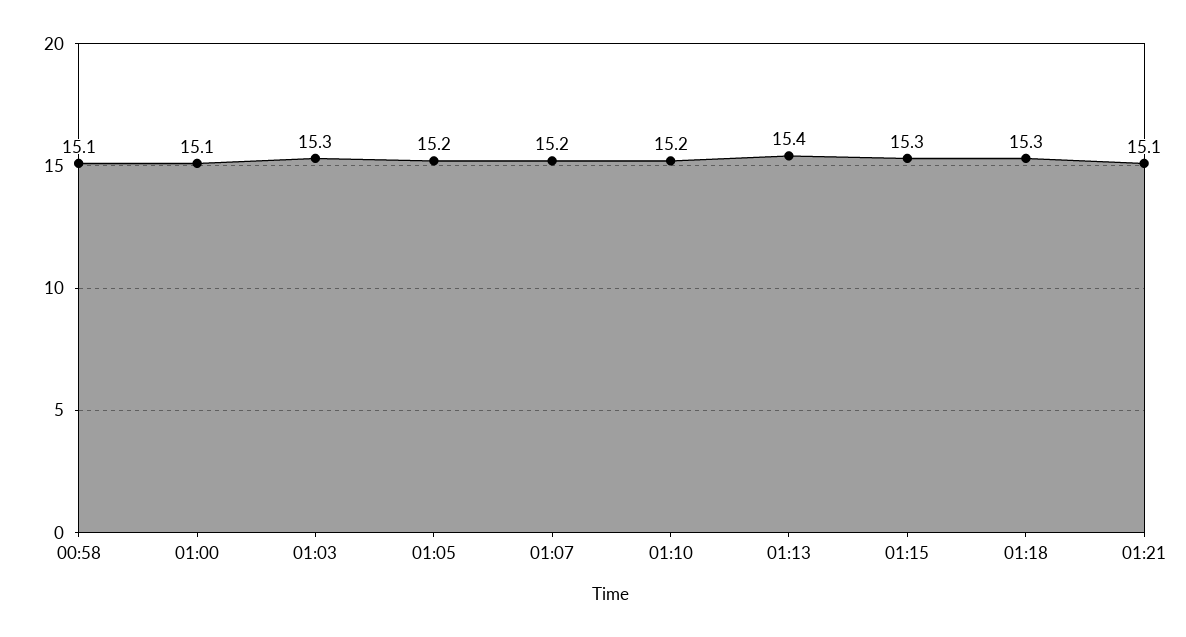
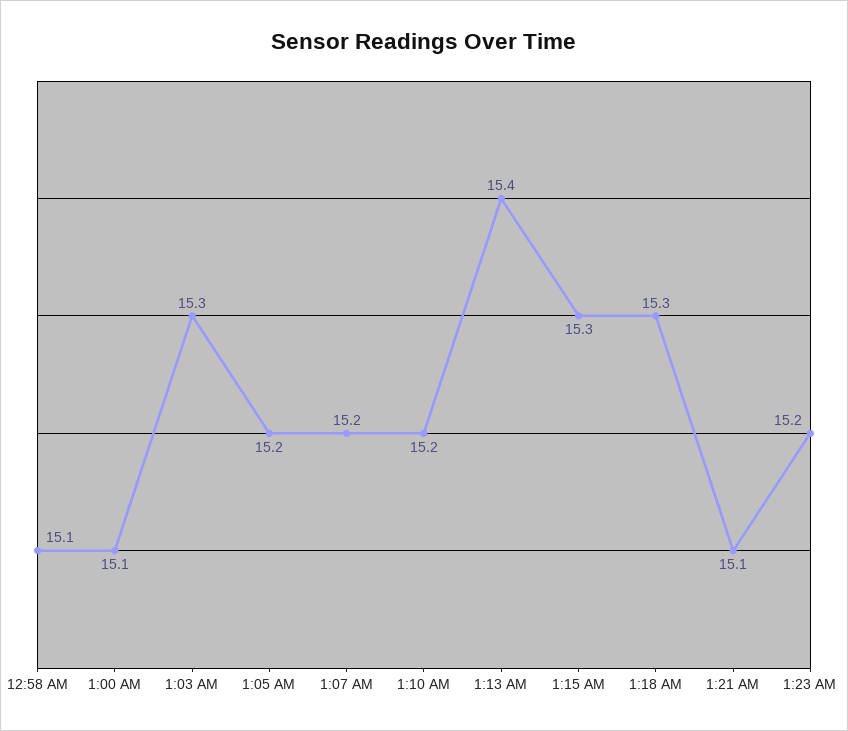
1:23 AM: none -> 15.2

